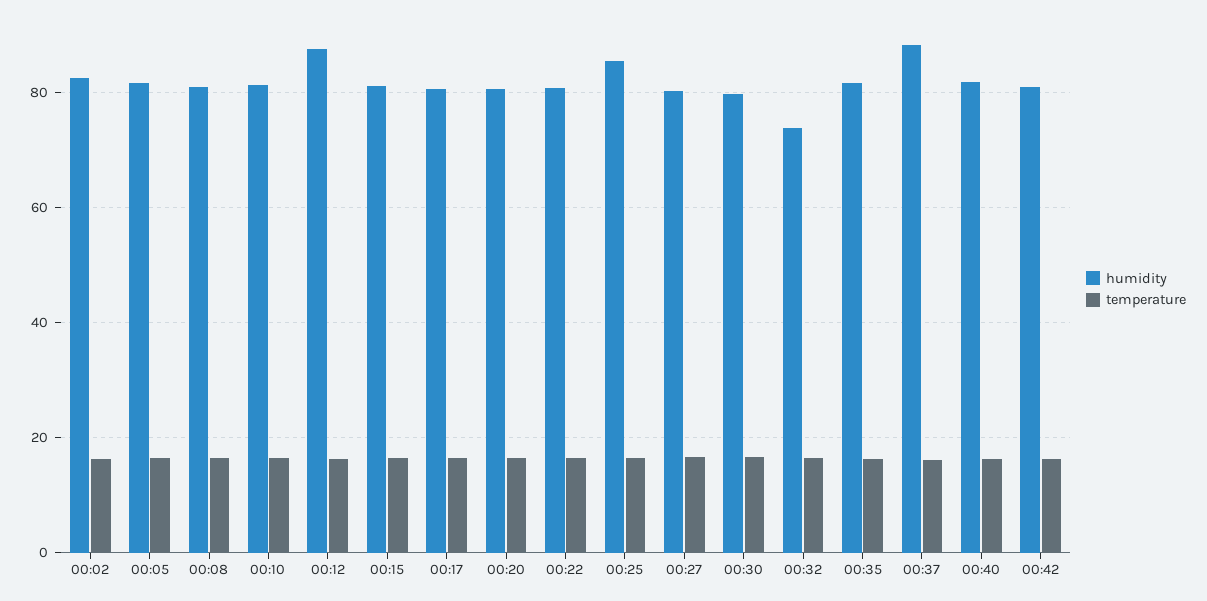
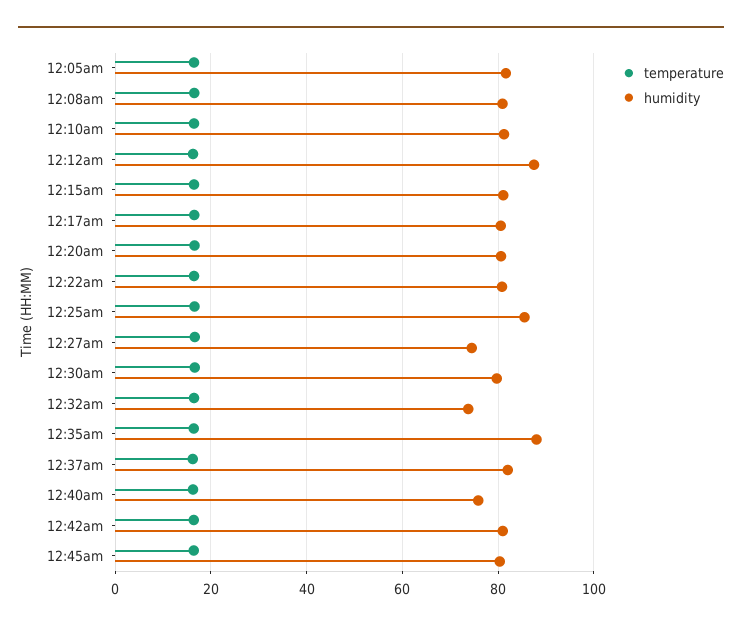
humidity, 00:02: 82 -> none
temperature, 00:02: 16 -> none
humidity, 00:27: 80 -> 74
humidity, 00:35: 82 -> 88
humidity, 00:37: 88 -> 82
humidity, 00:40: 82 -> 76
temperature, 12:45am: none -> 16
humidity, 12:45am: none -> 80

